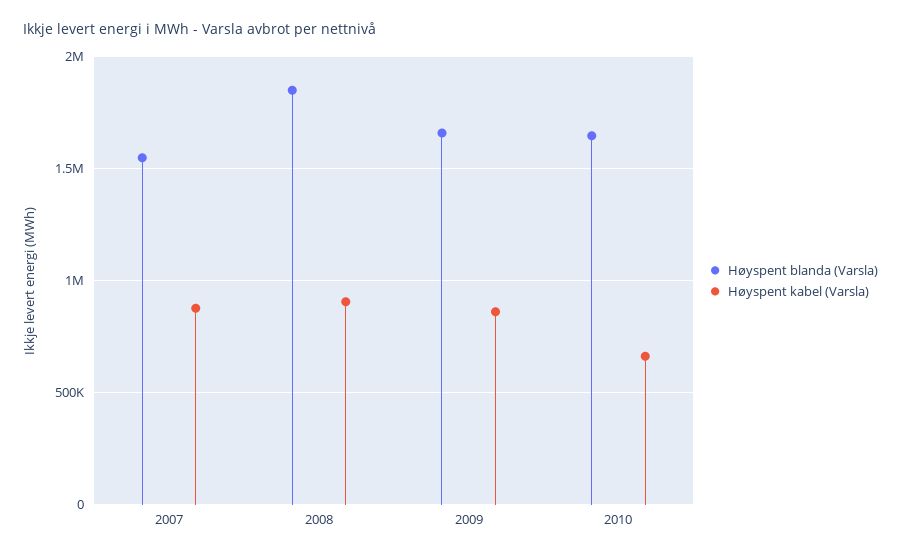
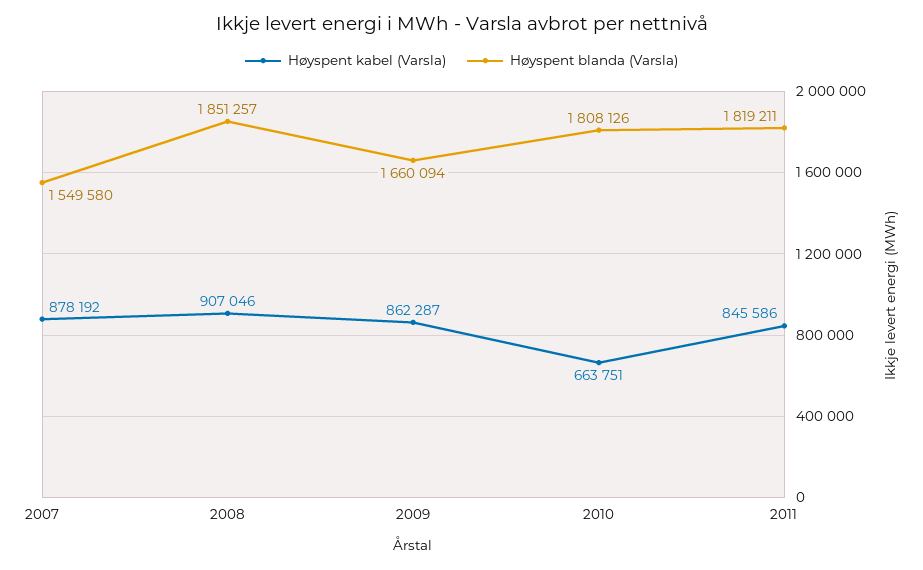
Høyspent blanda (Varsla), 2010: 1650000 -> 1808126
Høyspent kabel (Varsla), 2011: none -> 845586
Høyspent blanda (Varsla), 2011: none -> 1819211

